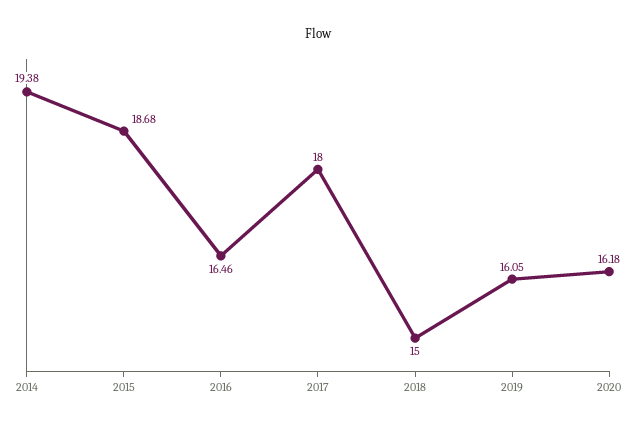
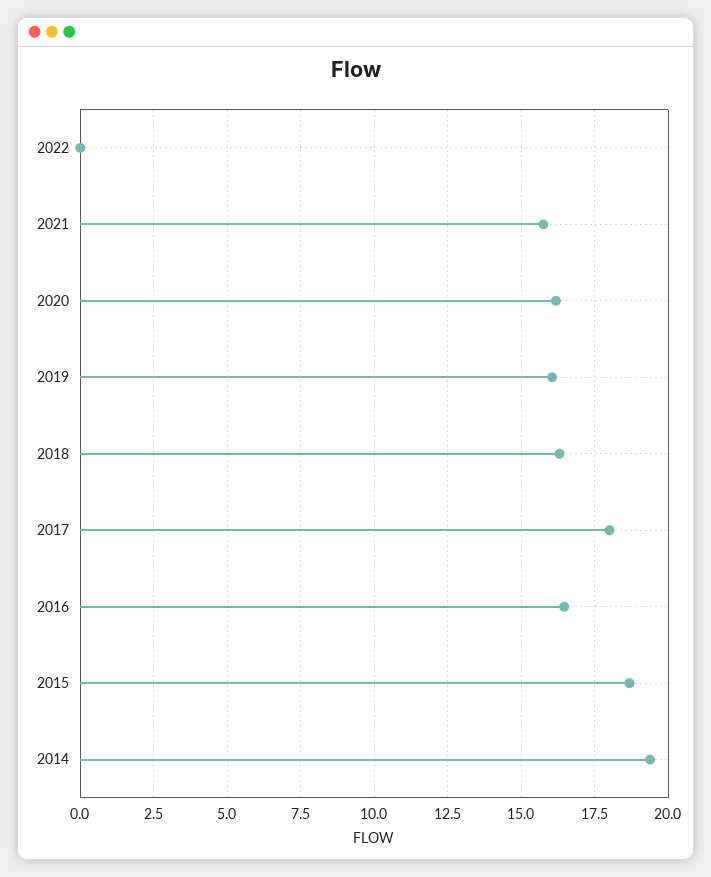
2018: 15 -> 16.25
2022: none -> 0
2021: none -> 15.75

